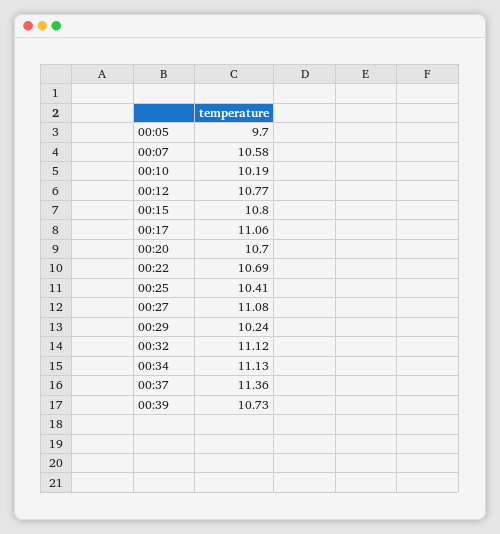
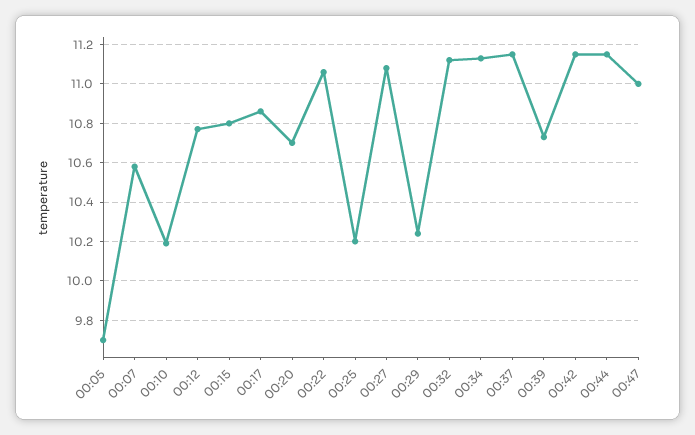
00:17: 11.06 -> 10.85
00:22: 10.69 -> 11.05
00:25: 10.41 -> 10.2
00:37: 11.36 -> 11.15
00:42: none -> 11.15
00:44: none -> 11.15
00:47: none -> 11

